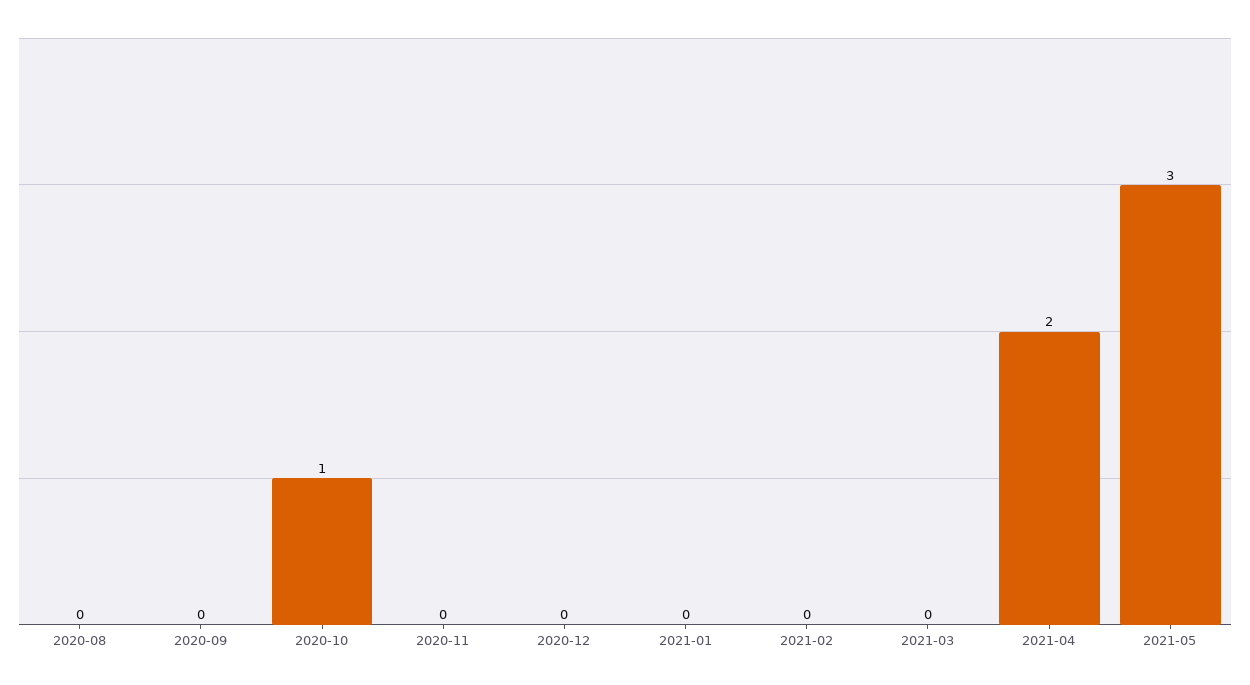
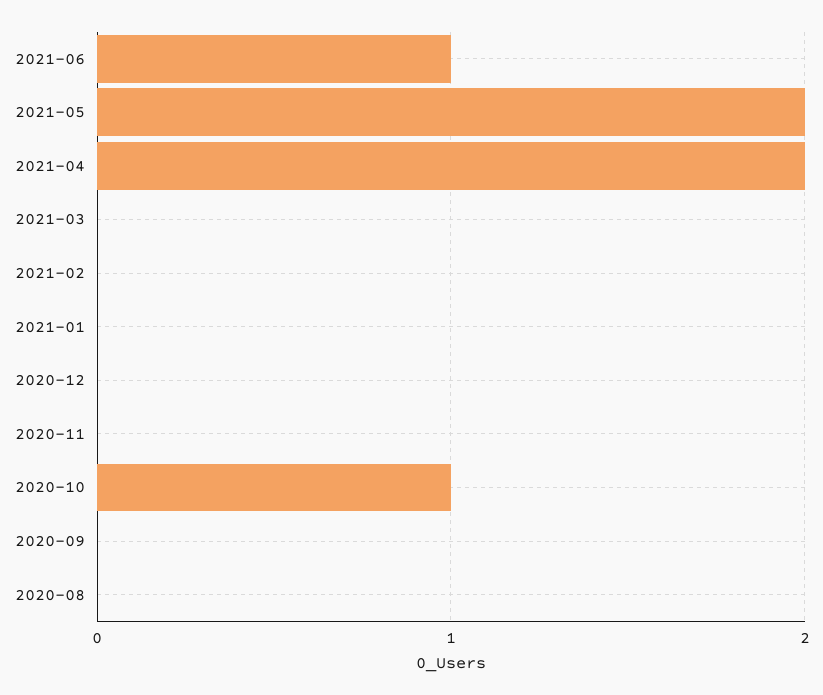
2021-05: 3 -> 2
2021-06: none -> 1

